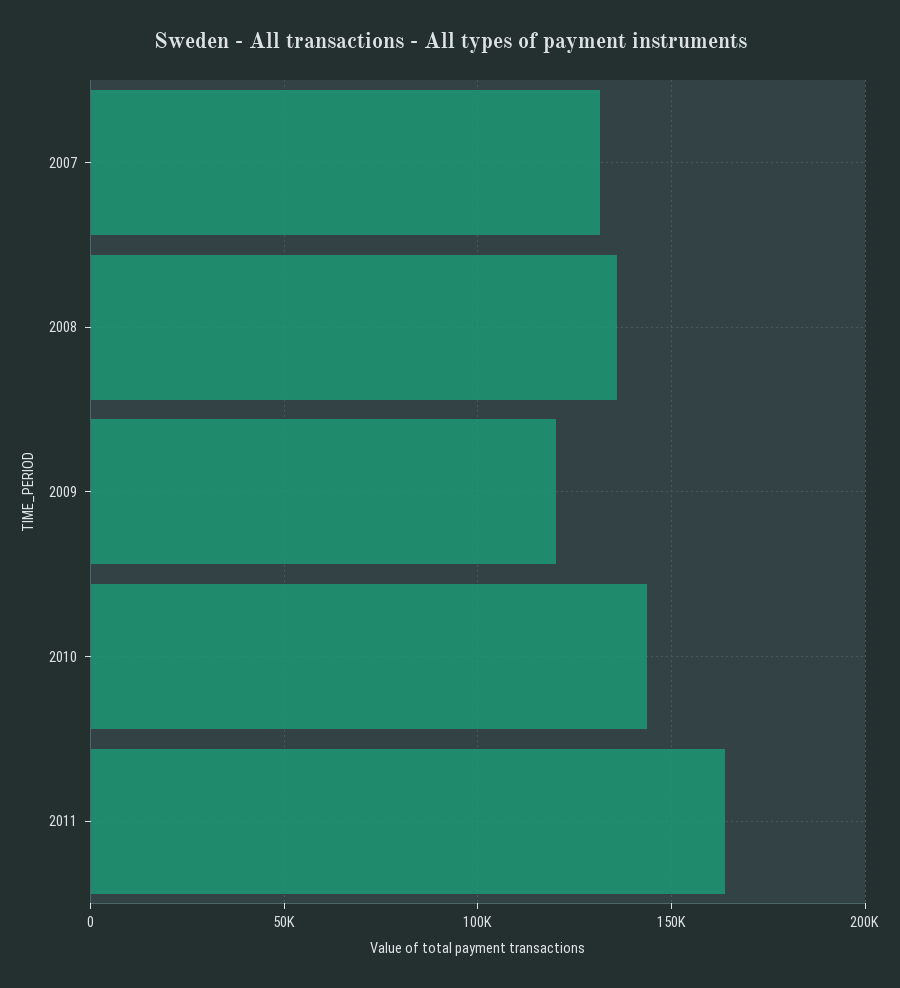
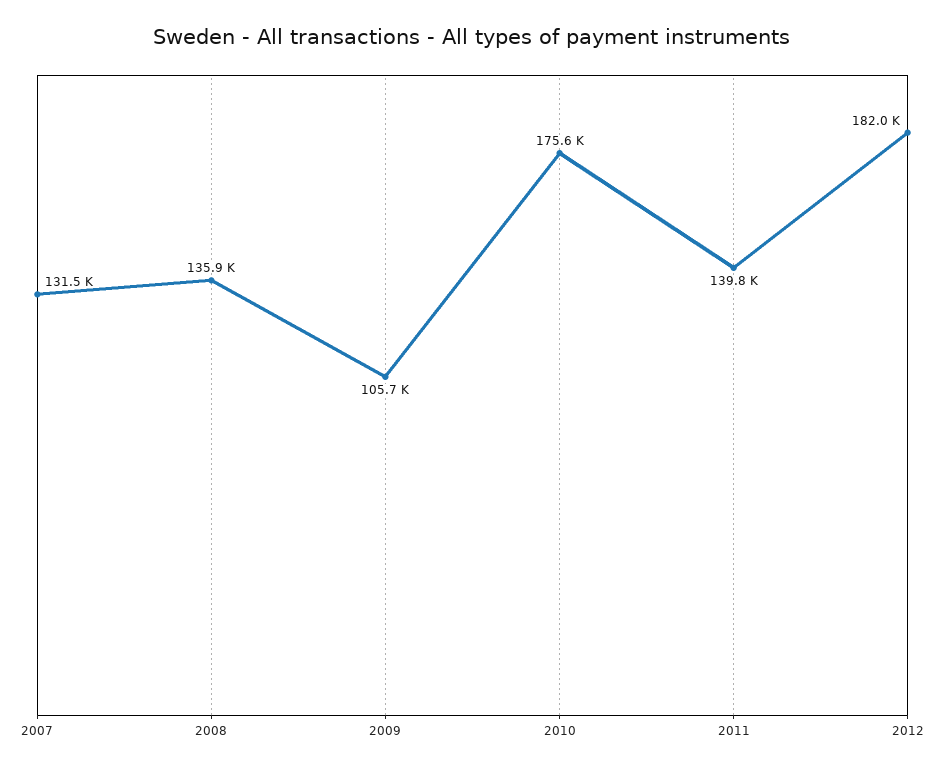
2009: 120000 -> 105700
2010: 145000 -> 175600
2011: 165000 -> 139800
2012: none -> 182000

